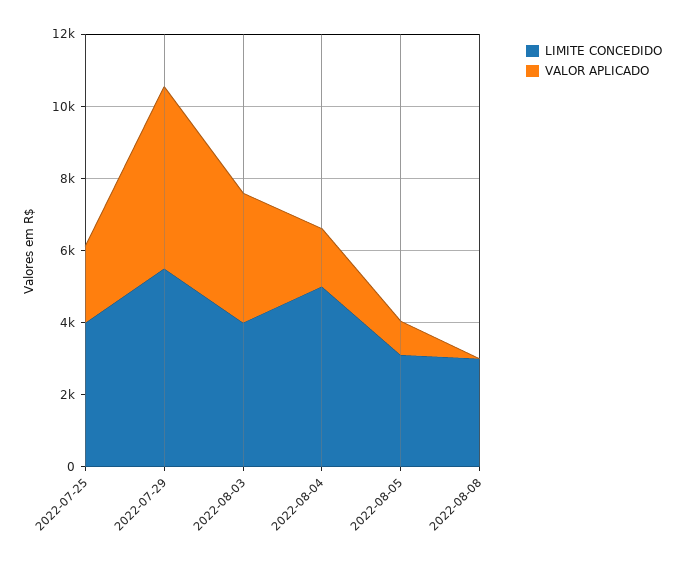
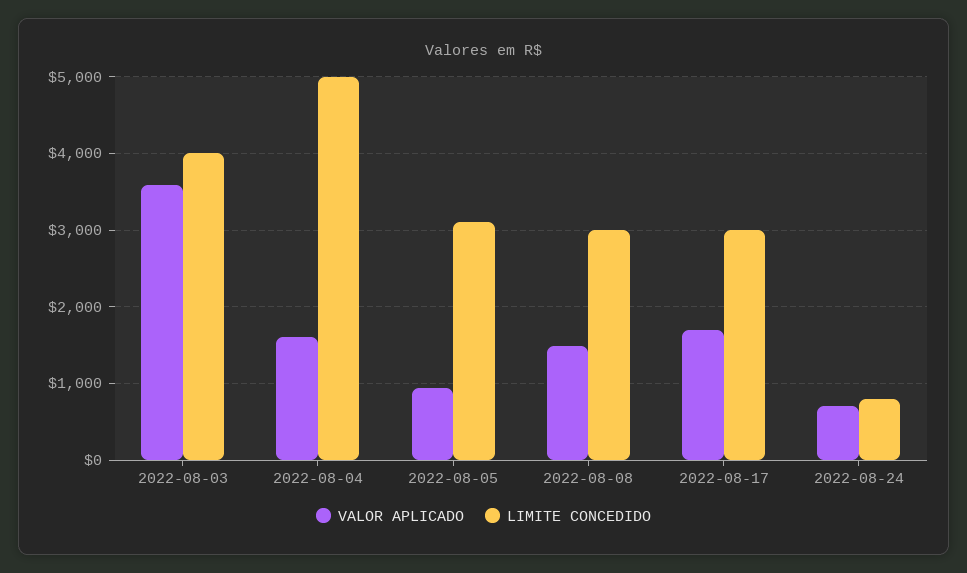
LIMITE CONCEDIDO, 2022-07-25: 4000 -> none
VALOR APLICADO, 2022-07-25: 2000 -> none
LIMITE CONCEDIDO, 2022-07-29: 5500 -> none
VALOR APLICADO, 2022-07-29: 5000 -> none
VALOR APLICADO, 2022-08-08: 0 -> 1500
VALOR APLICADO, 2022-08-17: none -> 1700
LIMITE CONCEDIDO, 2022-08-17: none -> 3000
VALOR APLICADO, 2022-08-24: none -> 700
LIMITE CONCEDIDO, 2022-08-24: none -> 800

